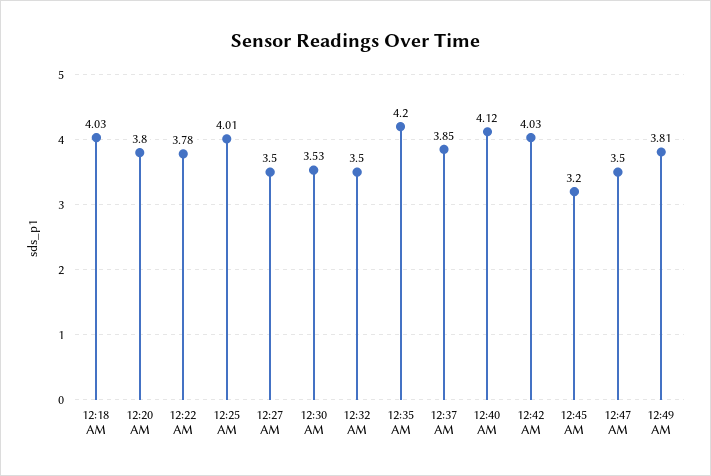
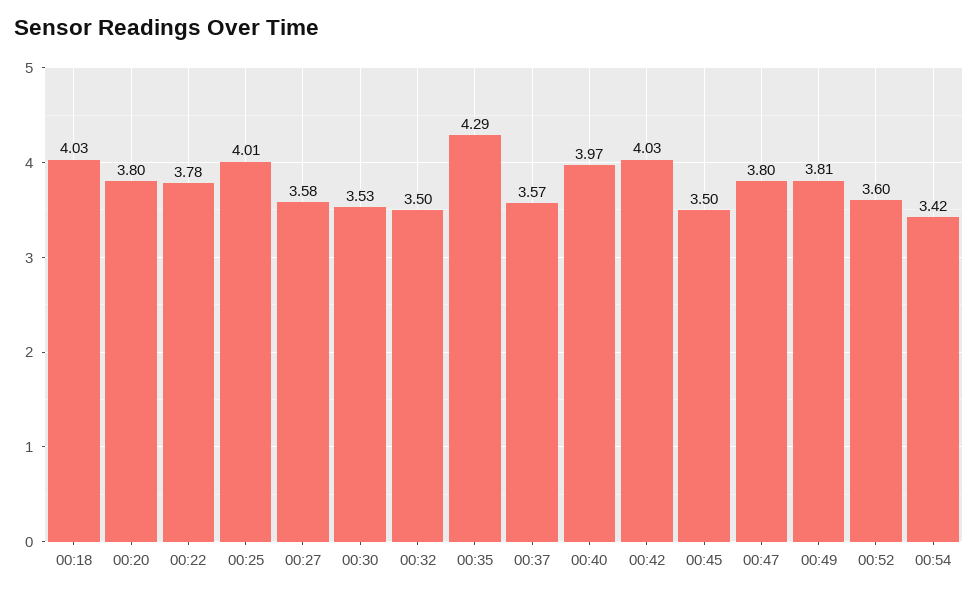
12:27 AM: 3.5 -> 3.58
12:35 AM: 4.2 -> 4.29
12:37 AM: 3.85 -> 3.57
12:40 AM: 4.12 -> 3.97
12:45 AM: 3.2 -> 3.5
12:47 AM: 3.5 -> 3.8
00:52: none -> 3.6
00:54: none -> 3.42

